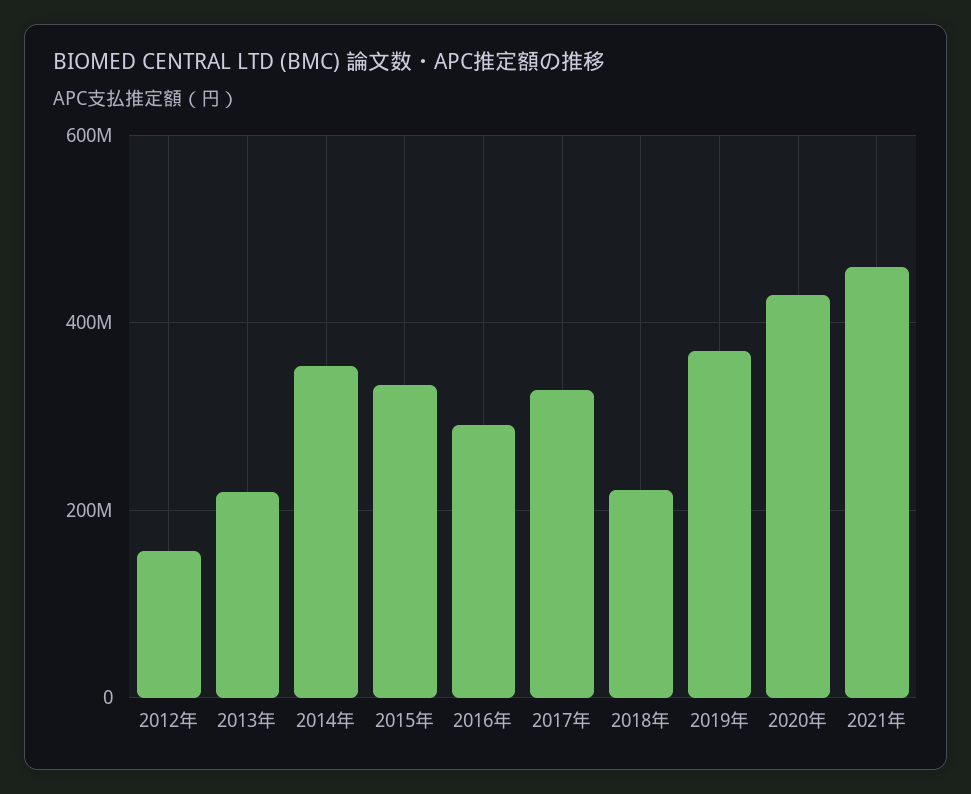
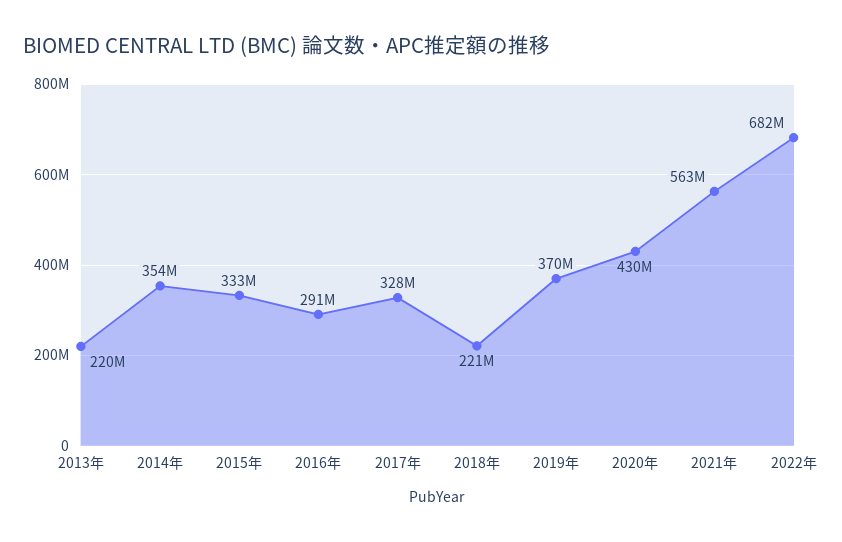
2012年: 160000000 -> none
2021年: 460000000 -> 563000000
2022年: none -> 682000000

